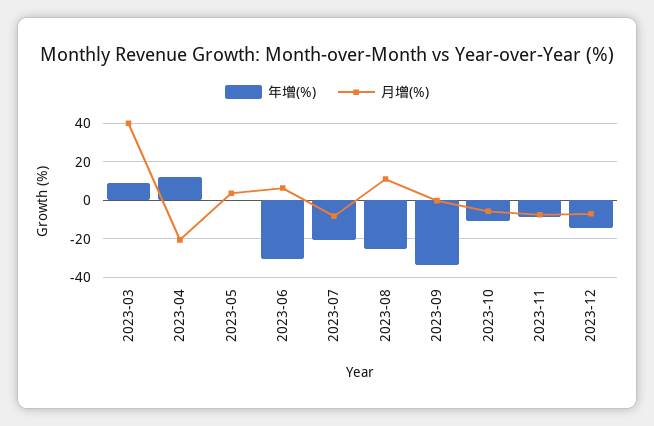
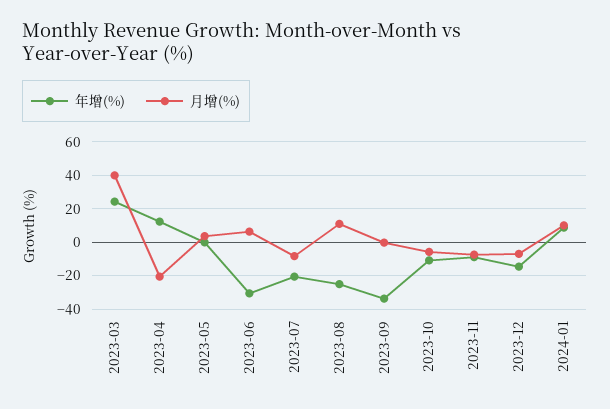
年增(%), 2023-03: 10 -> 25
年增(%), 2024-01: none -> 10
月增(%), 2024-01: none -> 10

